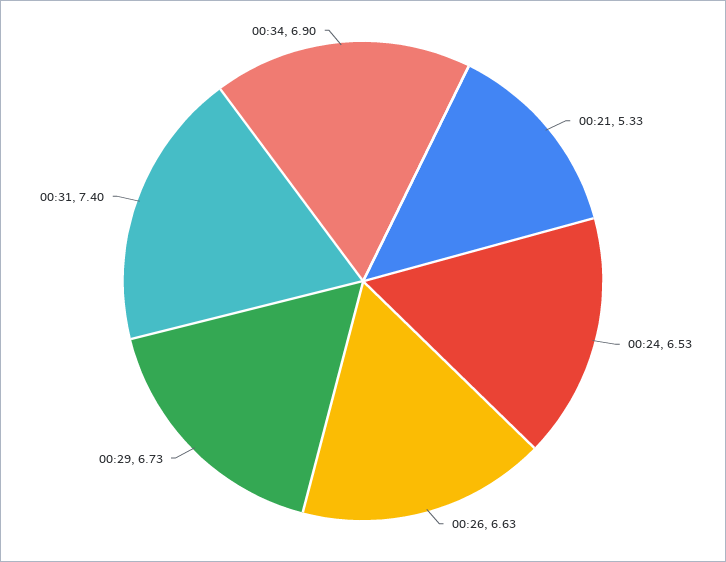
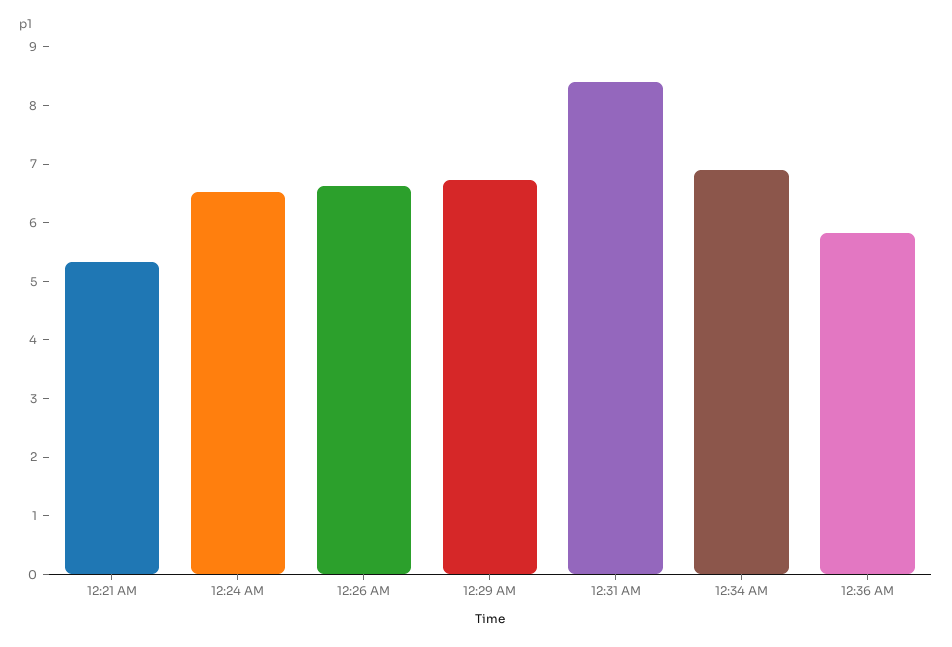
00:31: 7.4 -> 8.4
12:36 AM: none -> 5.8

